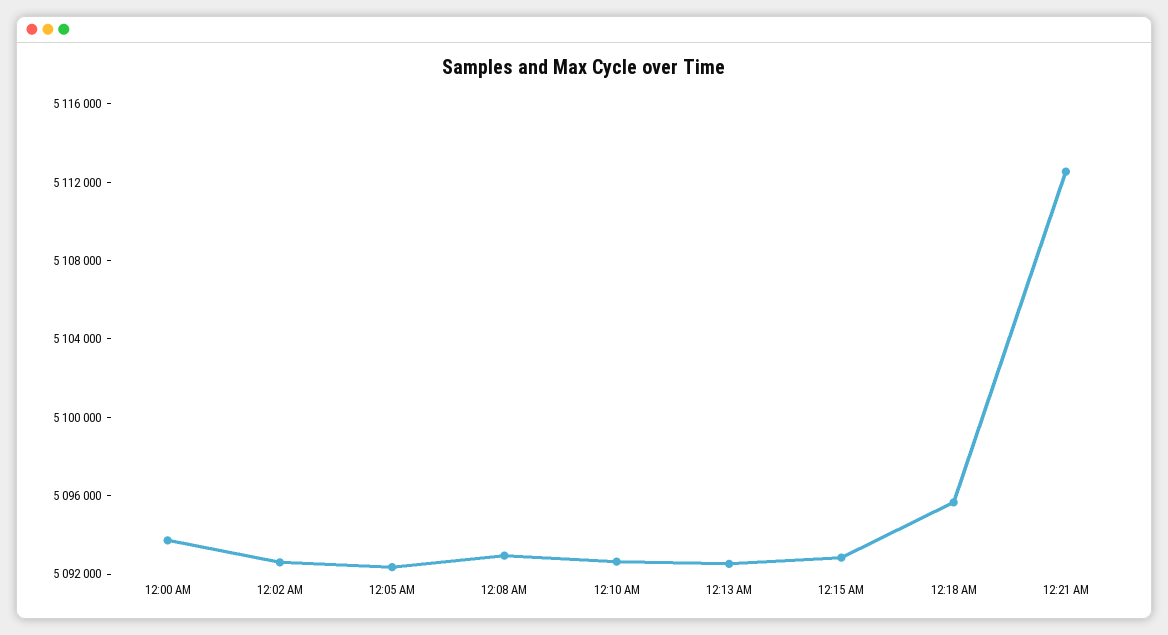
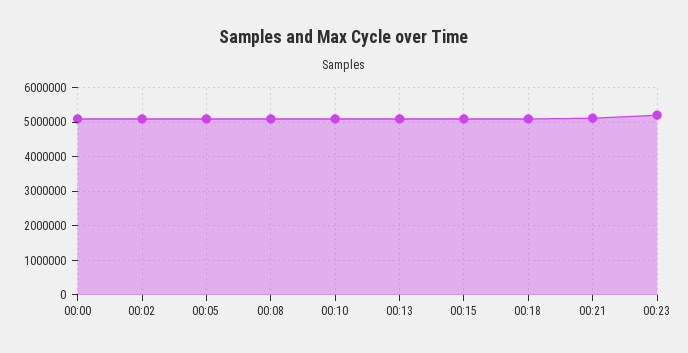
00:23: none -> 5200000

